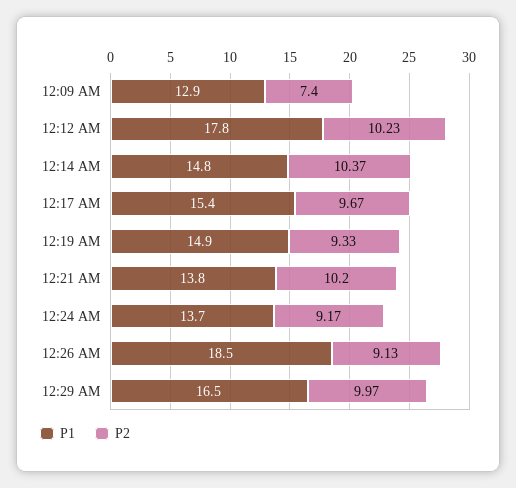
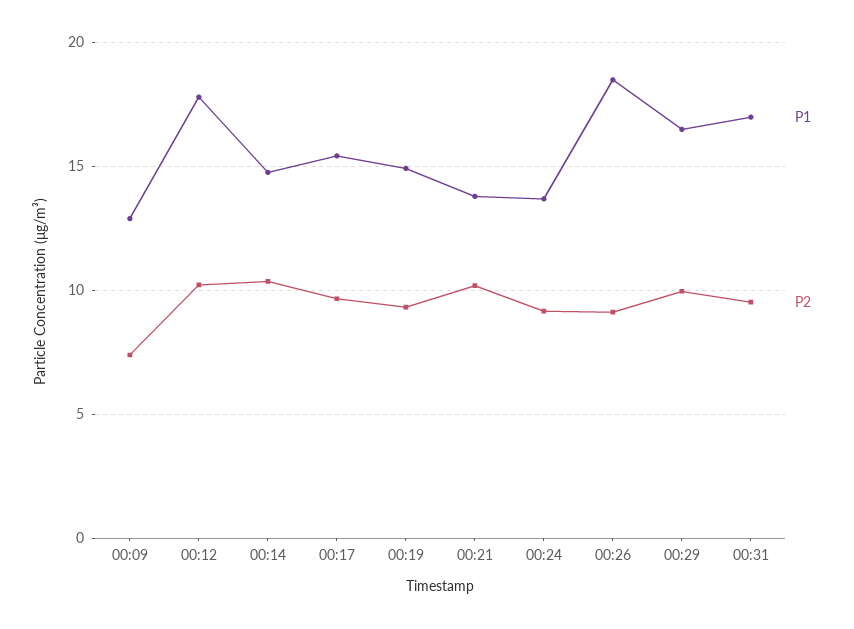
P1, 00:31: none -> 17
P2, 00:31: none -> 9.5

